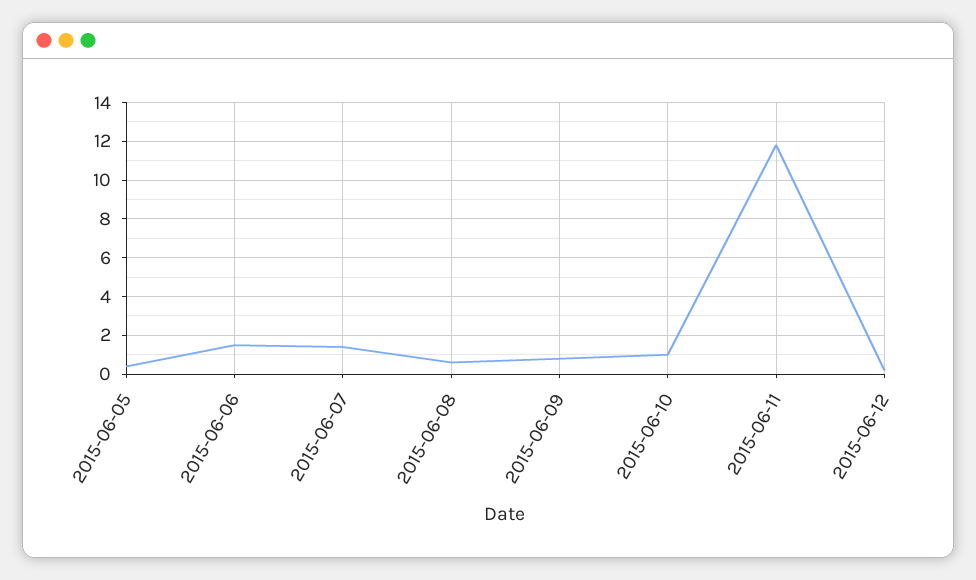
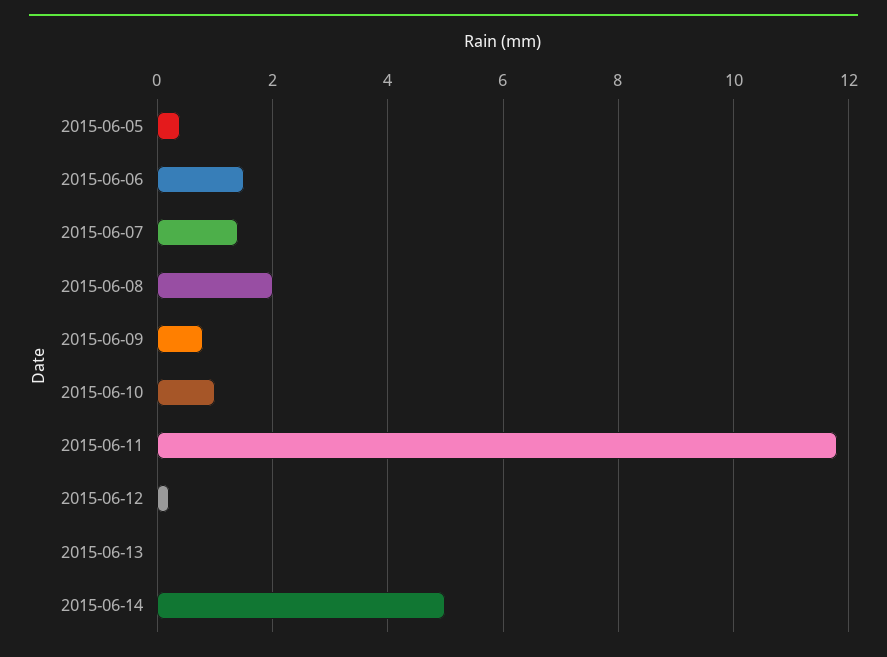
2015-06-08: 0.5 -> 2
2015-06-13: none -> 0
2015-06-14: none -> 5

